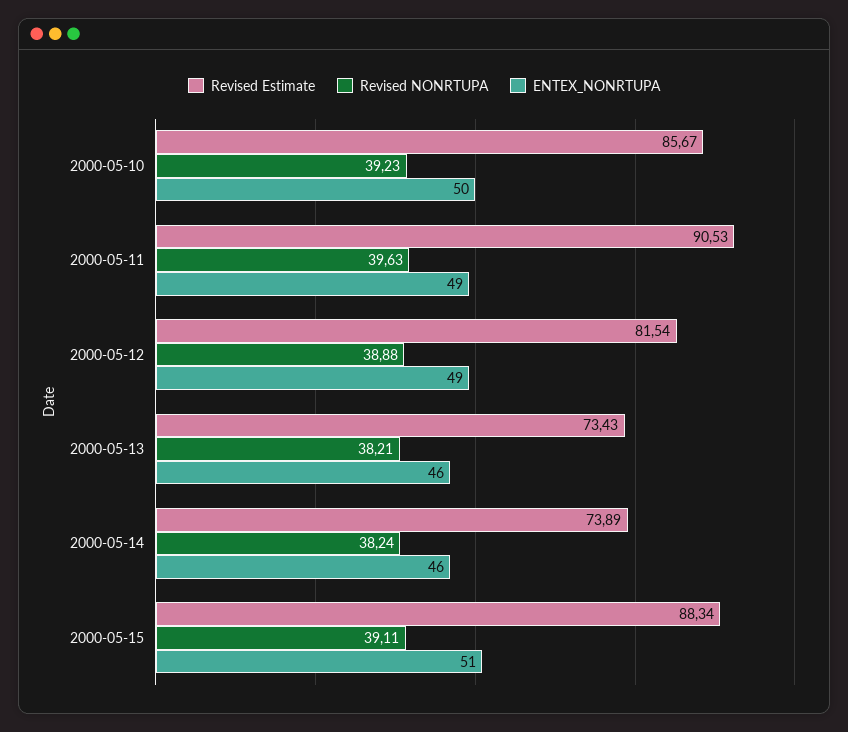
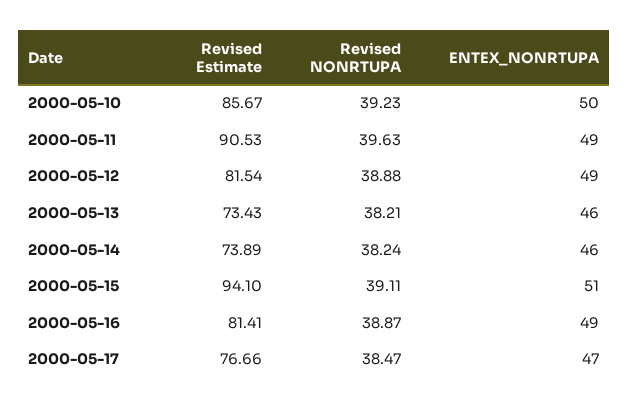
Revised Estimate, 2000-05-15: 88.34 -> 94.1
Revised Estimate, 2000-05-16: none -> 81.41
Revised NONRTUPA, 2000-05-16: none -> 38.87
ENTEX_NONRTUPA, 2000-05-16: none -> 49
Revised Estimate, 2000-05-17: none -> 76.66
Revised NONRTUPA, 2000-05-17: none -> 38.47
ENTEX_NONRTUPA, 2000-05-17: none -> 47

